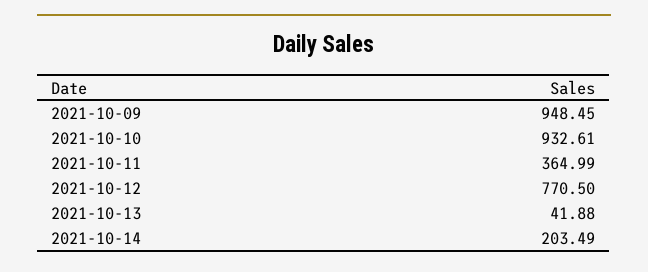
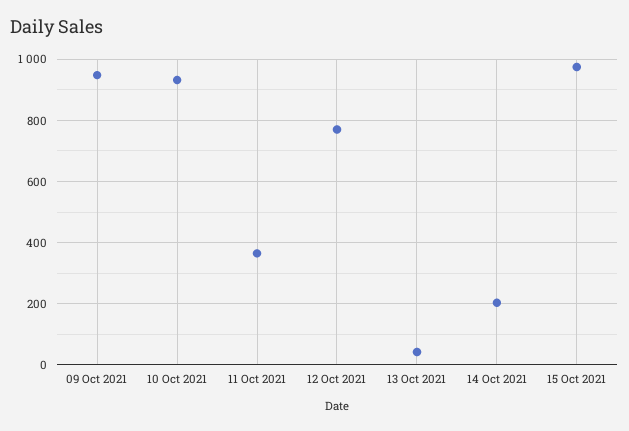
15 Oct 2021: none -> 980

